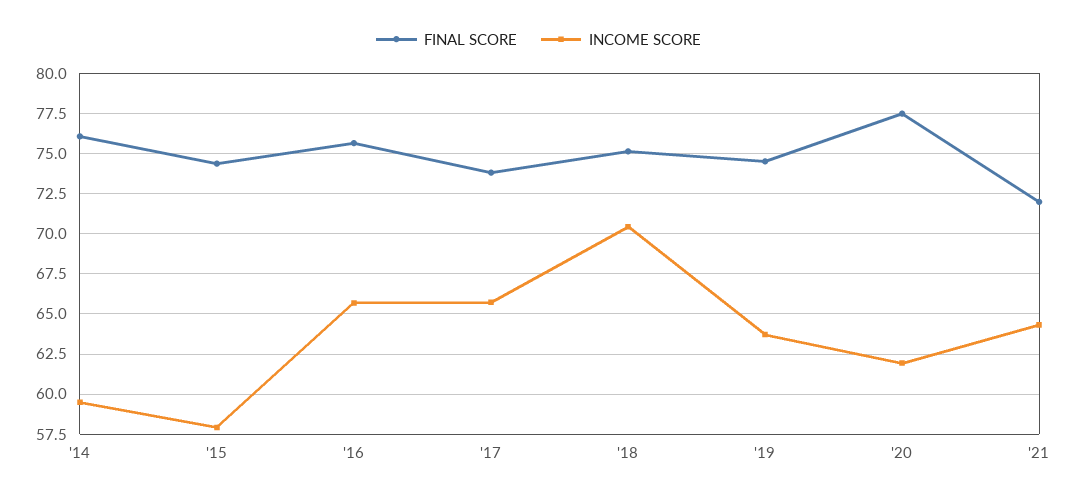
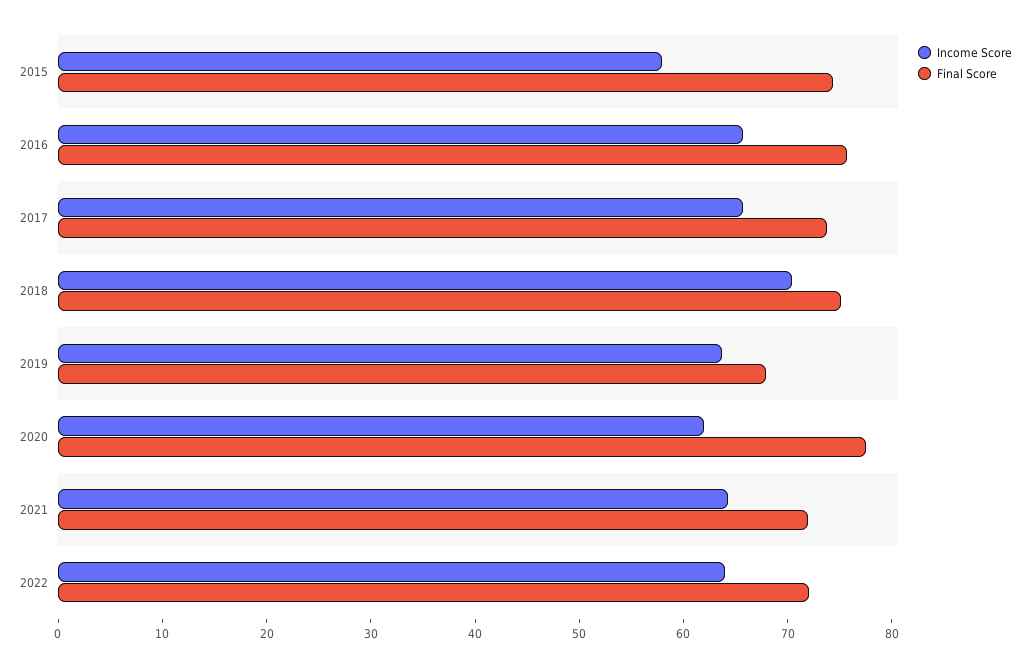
FINAL SCORE, '14: 76 -> none
INCOME SCORE, '14: 59.5 -> none
FINAL SCORE, '19: 74.5 -> 68
INCOME SCORE, 2022: none -> 64
FINAL SCORE, 2022: none -> 72

